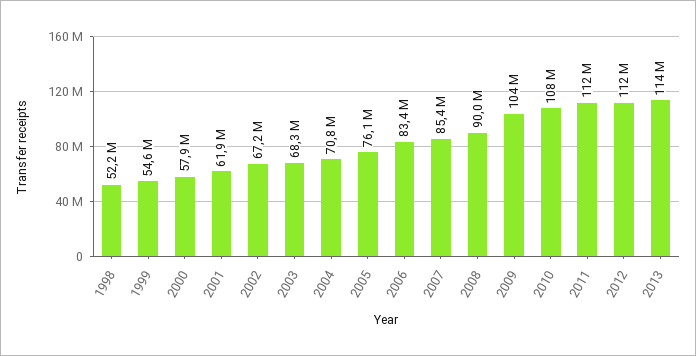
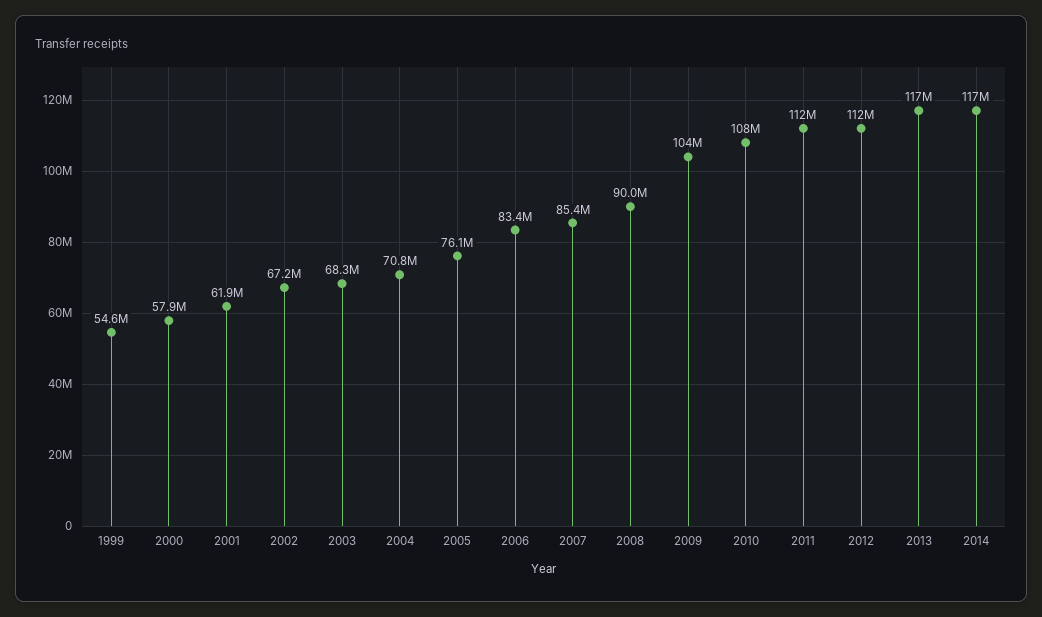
1998: 52200000 -> none
2013: 114000000 -> 117000000
2014: none -> 117000000

